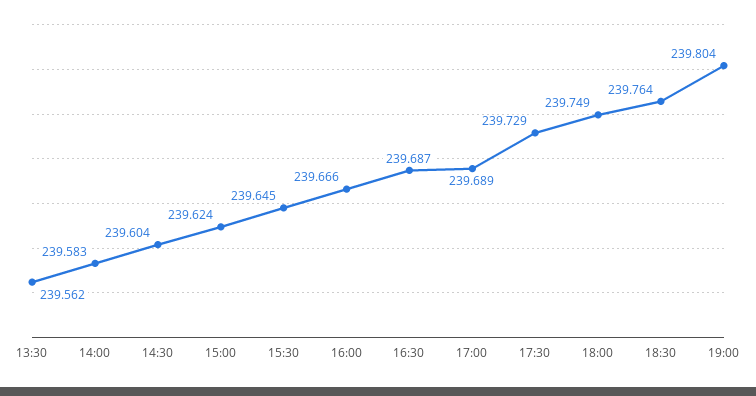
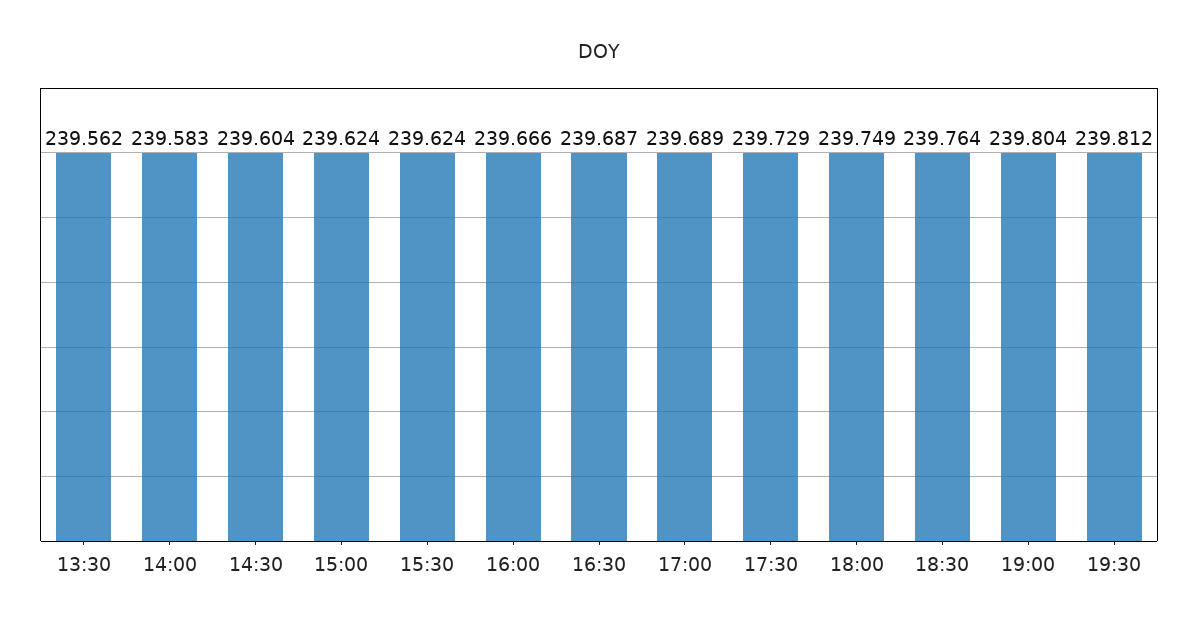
15:30: 239.645 -> 239.624
19:30: none -> 239.812

